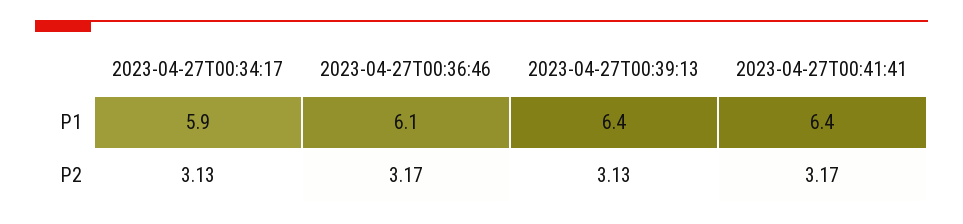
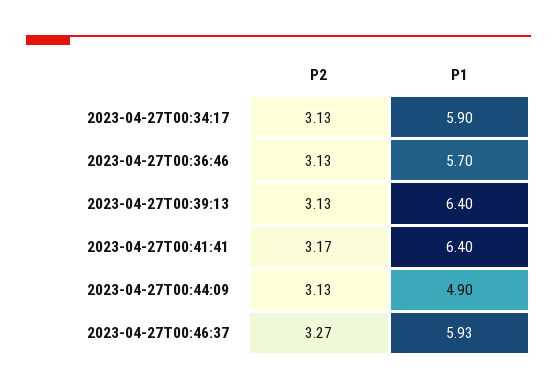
2023-04-27T00:36:46, P1: 6.1 -> 5.7
2023-04-27T00:36:46, P2: 3.17 -> 3.13
2023-04-27T00:44:09, P2: none -> 3.13
2023-04-27T00:44:09, P1: none -> 4.9
2023-04-27T00:46:37, P2: none -> 3.27
2023-04-27T00:46:37, P1: none -> 5.93

